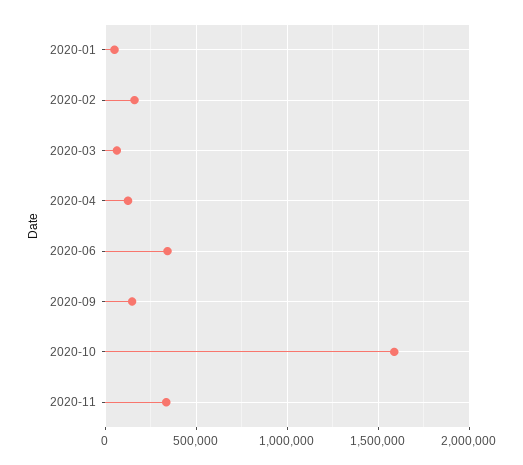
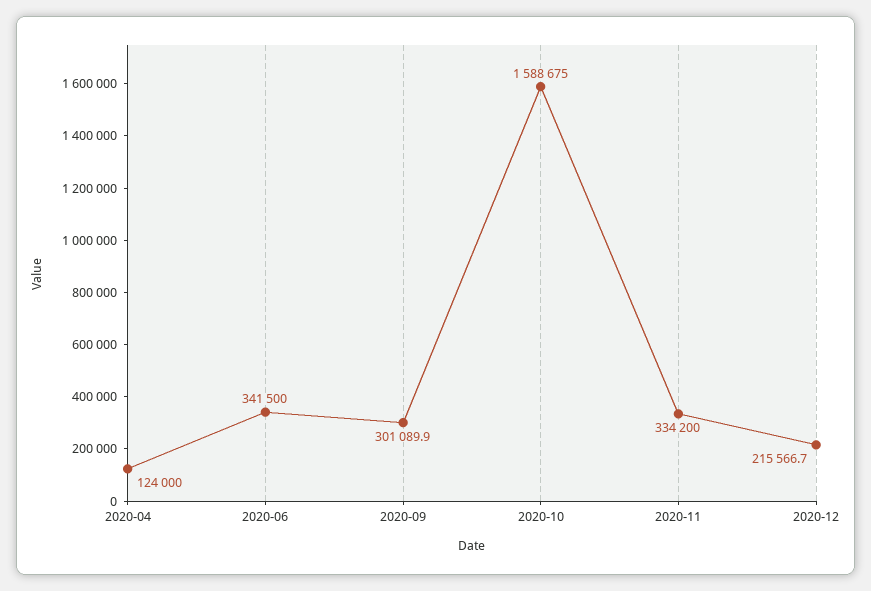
2020-01: 50000 -> none
2020-02: 150000 -> none
2020-03: 50000 -> none
2020-09: 150000 -> 301089.9
2020-12: none -> 215566.7

